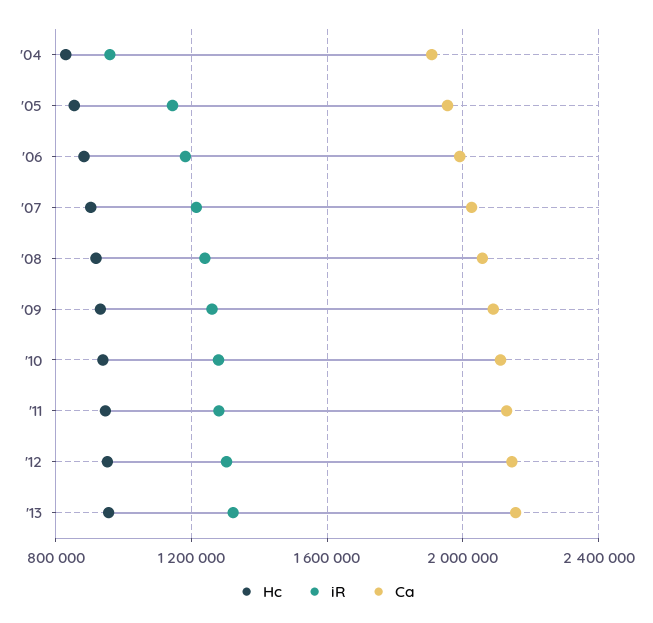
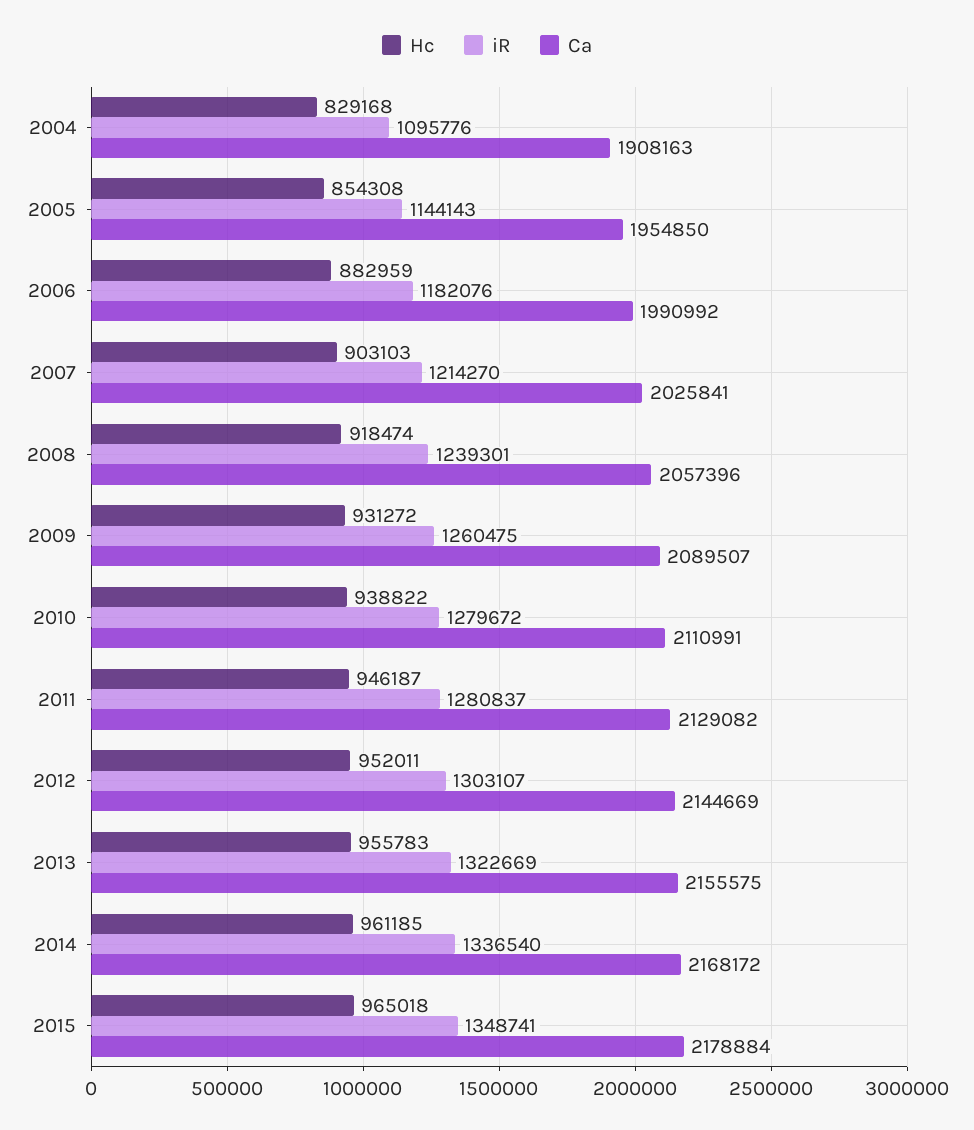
iR, '04: 950000 -> 1095776
Hc, 2014: none -> 961185
iR, 2014: none -> 1336540
Ca, 2014: none -> 2168172
Hc, 2015: none -> 965018
iR, 2015: none -> 1348741
Ca, 2015: none -> 2178884

